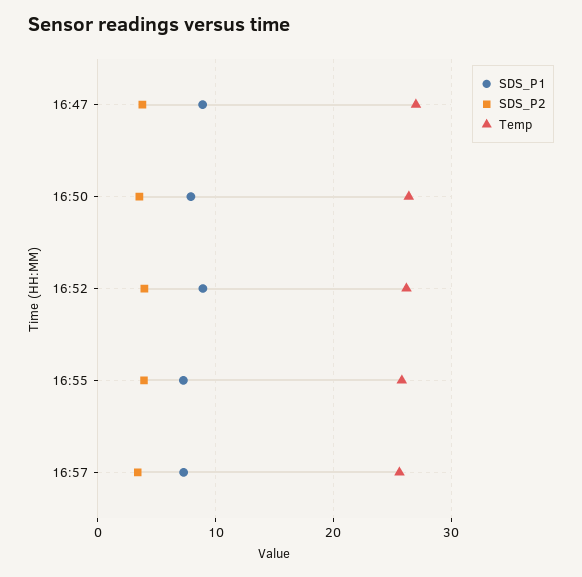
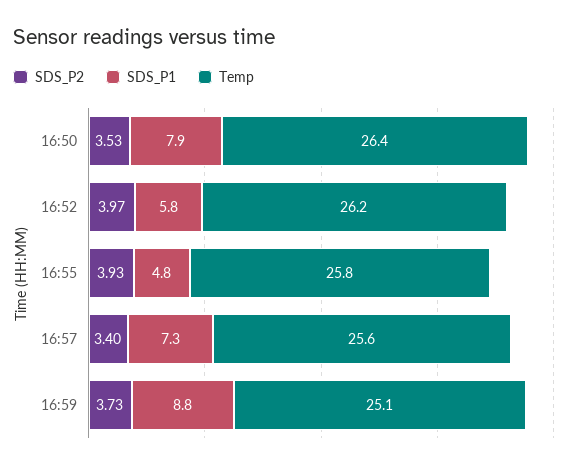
SDS_P1, 16:47: 9 -> none
SDS_P2, 16:47: 4 -> none
Temp, 16:47: 27 -> none
SDS_P1, 16:52: 9 -> 5.8
SDS_P1, 16:55: 7 -> 4.8
SDS_P2, 16:59: none -> 3.73
SDS_P1, 16:59: none -> 8.8
Temp, 16:59: none -> 25.1

